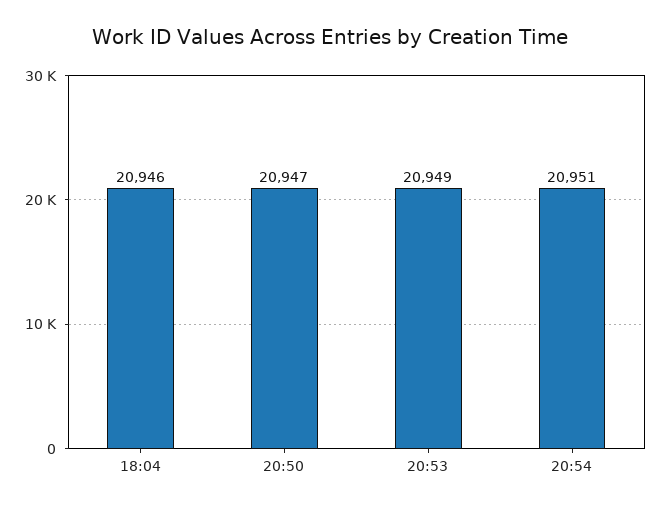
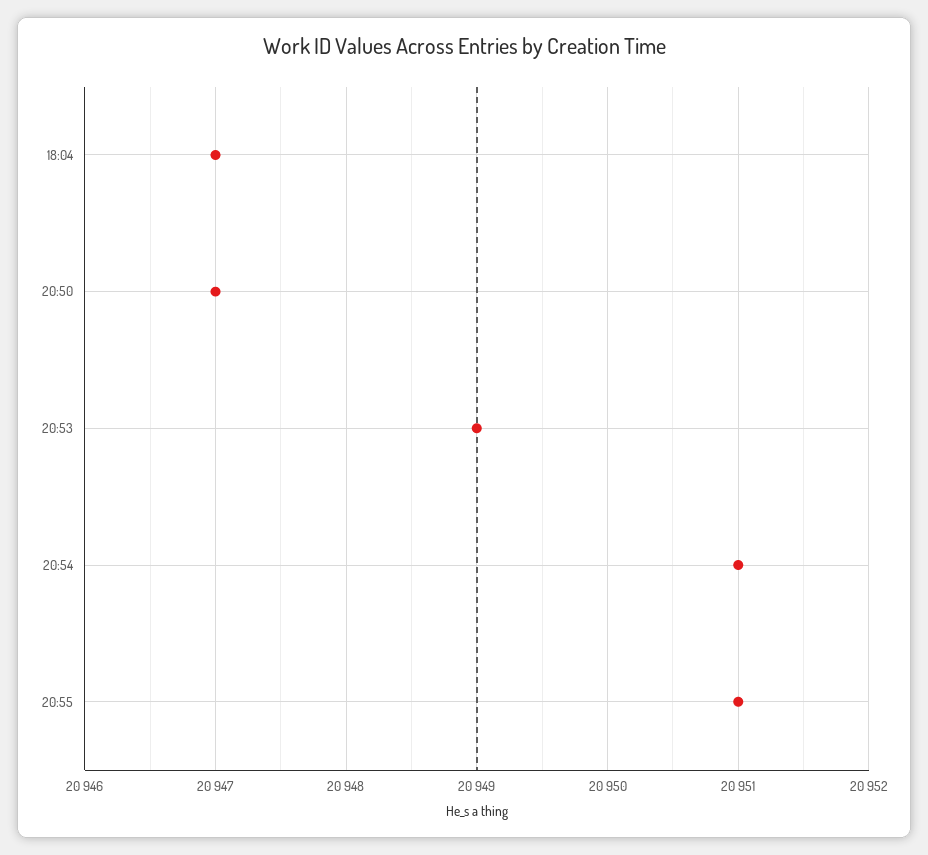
18:04: 20946 -> 20947
20:55: none -> 20951

